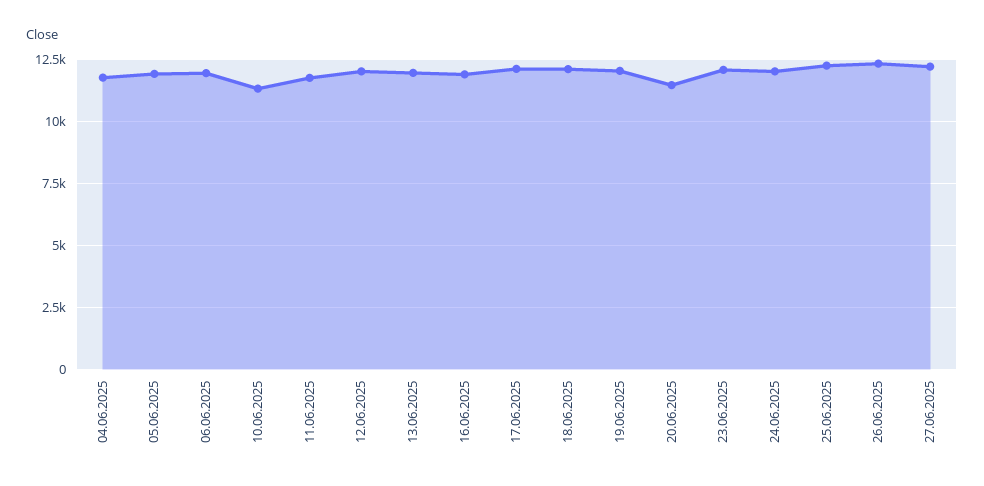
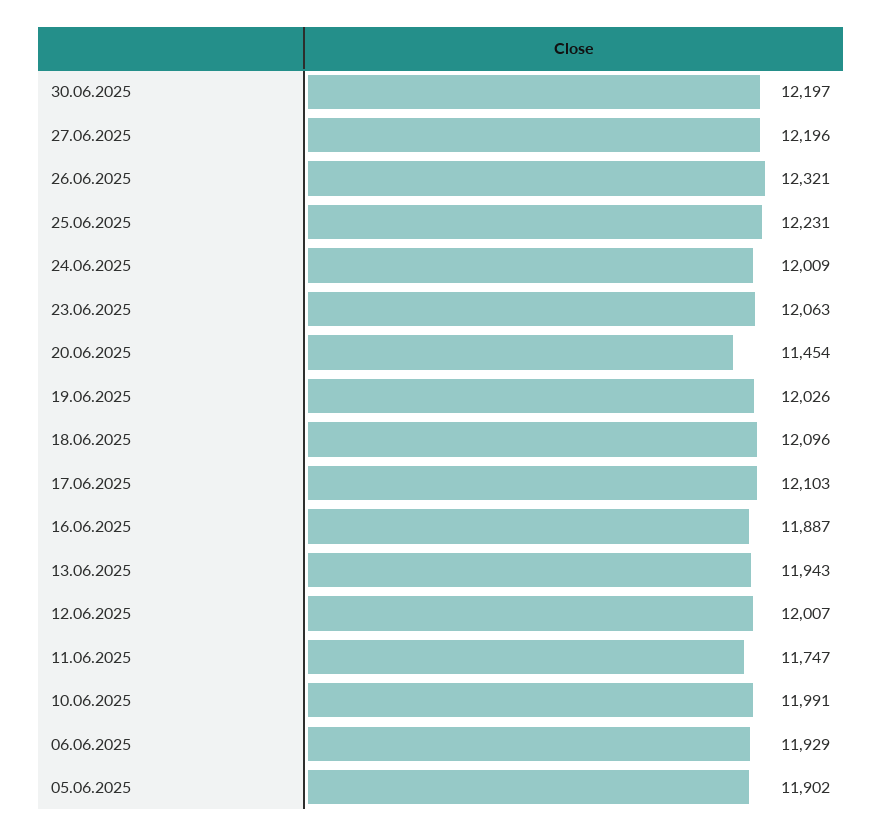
04.06.2025: 11750 -> none
10.06.2025: 11250 -> 11991
30.06.2025: none -> 12197

